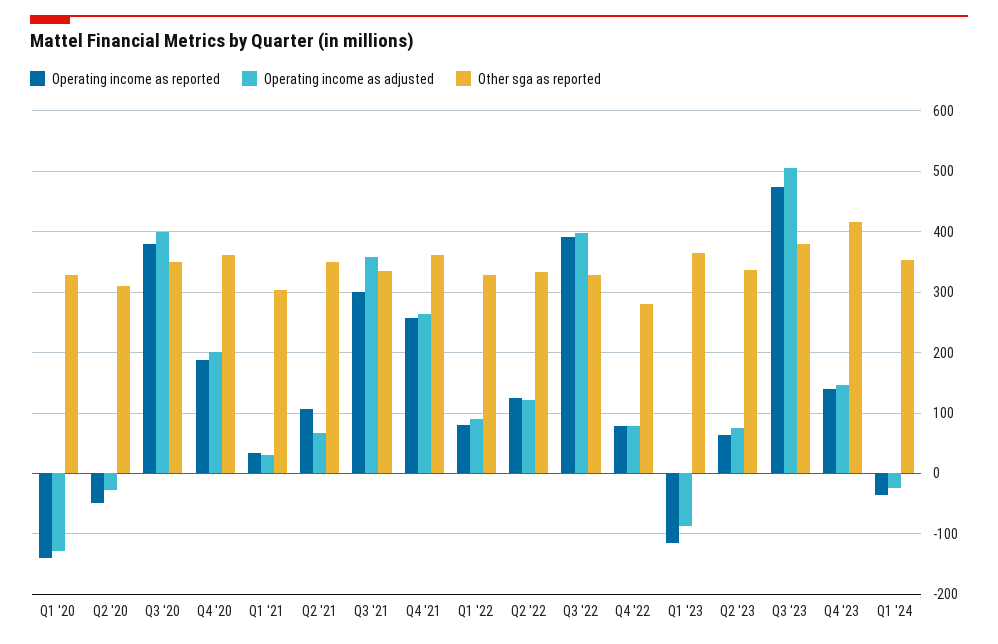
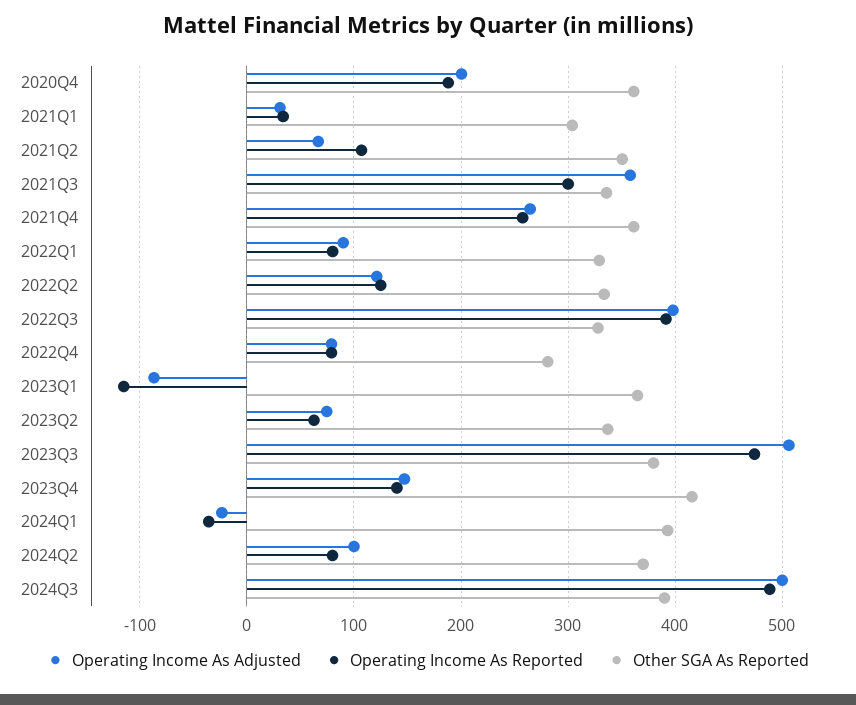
Operating income as reported, Q1 '20: -140 -> none
Operating income as adjusted, Q1 '20: -130 -> none
Other sga as reported, Q1 '20: 330 -> none
Operating income as reported, Q2 '20: -50 -> none
Operating income as adjusted, Q2 '20: -30 -> none
Other sga as reported, Q2 '20: 310 -> none
Operating income as reported, Q3 '20: 380 -> none
Operating income as adjusted, Q3 '20: 400 -> none
Other sga as reported, Q3 '20: 350 -> none
Other sga as reported, Q1 '24: 350 -> 390
Operating income as adjusted, 2024Q2: none -> 100
Operating income as reported, 2024Q2: none -> 80
Other sga as reported, 2024Q2: none -> 370
Operating income as adjusted, 2024Q3: none -> 500
Operating income as reported, 2024Q3: none -> 490
Other sga as reported, 2024Q3: none -> 390

